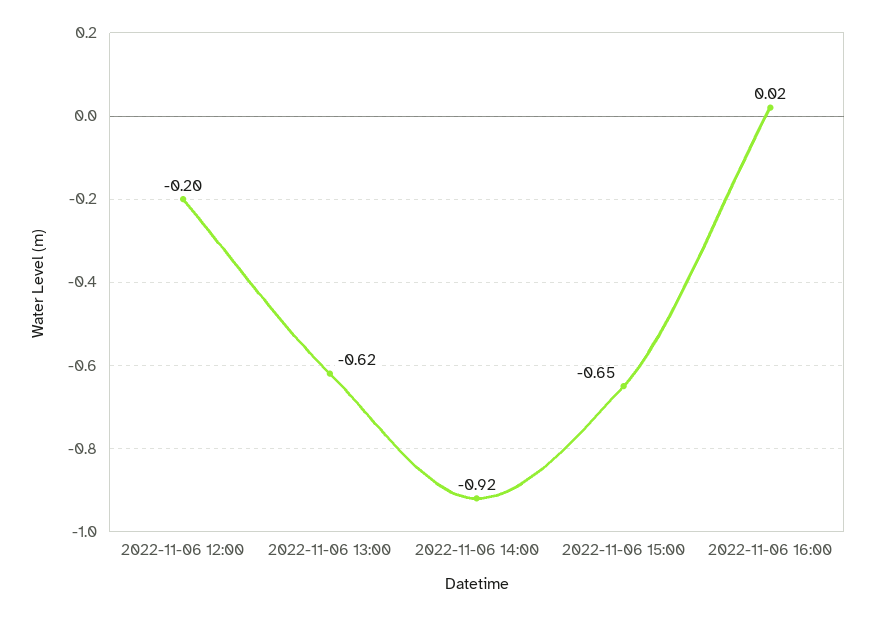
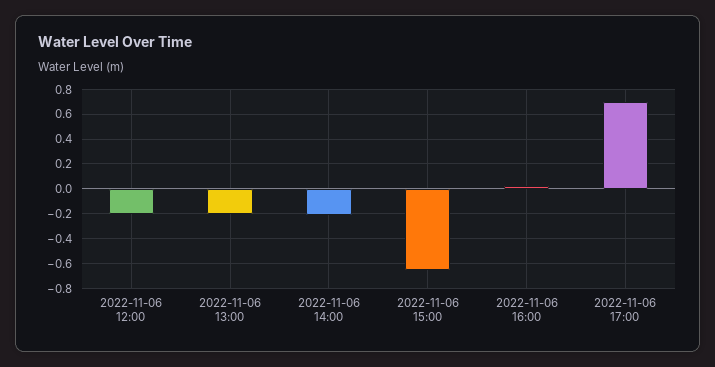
2022-11-06 13:00: -0.62 -> -0.2
2022-11-06 14:00: -0.92 -> -0.2
2022-11-06 17:00: none -> 0.7

